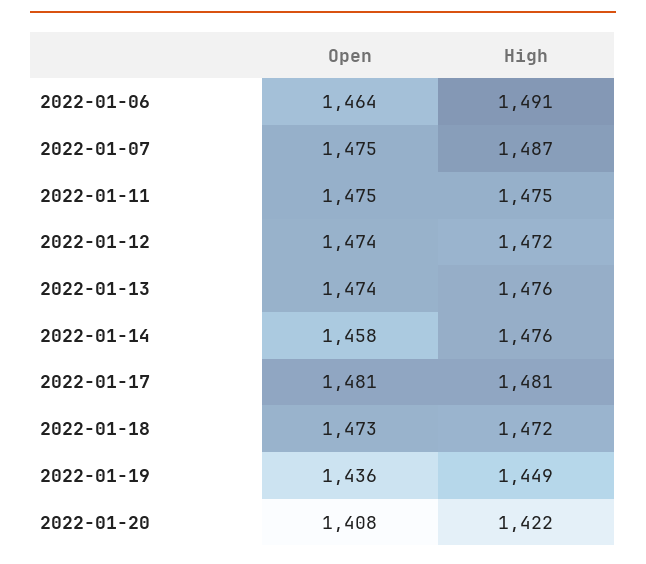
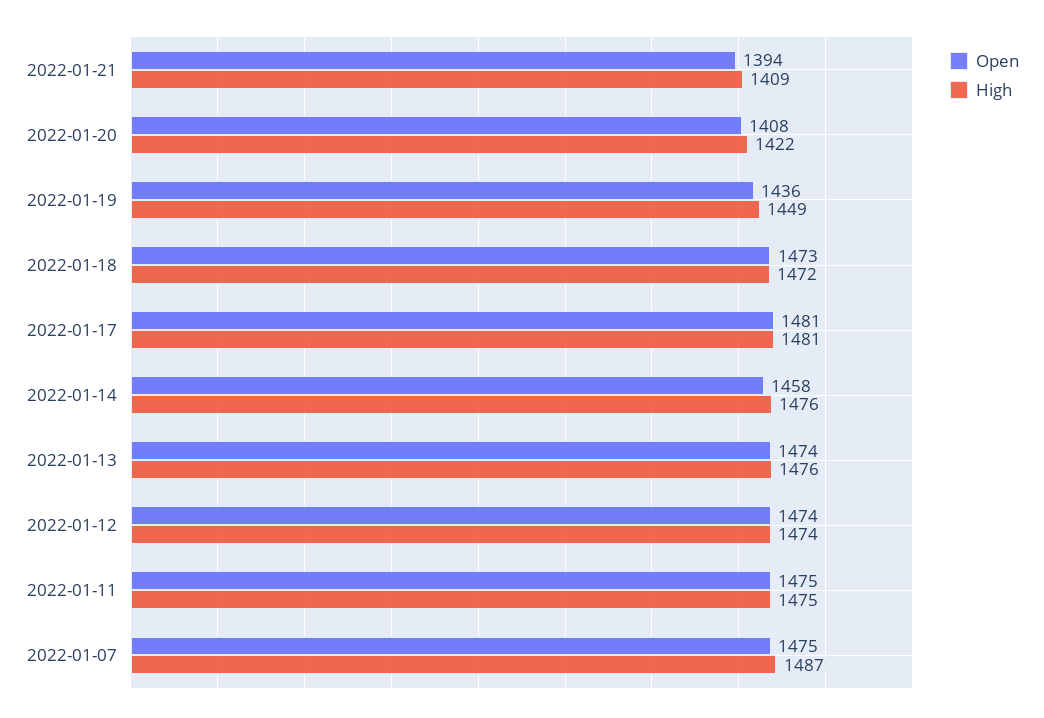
Open, 2022-01-06: 1464 -> none
High, 2022-01-06: 1491 -> none
High, 2022-01-12: 1472 -> 1474
Open, 2022-01-21: none -> 1394
High, 2022-01-21: none -> 1409

